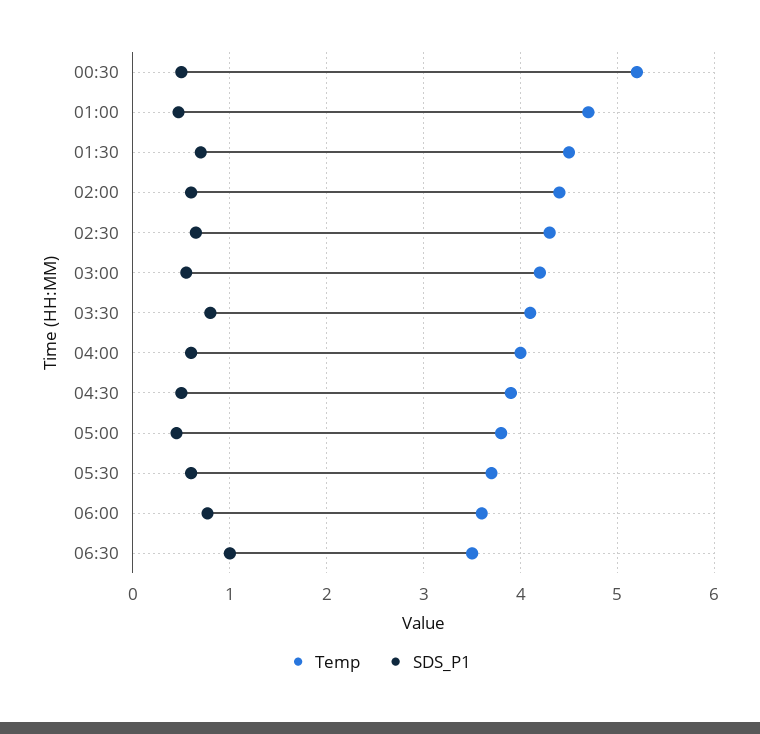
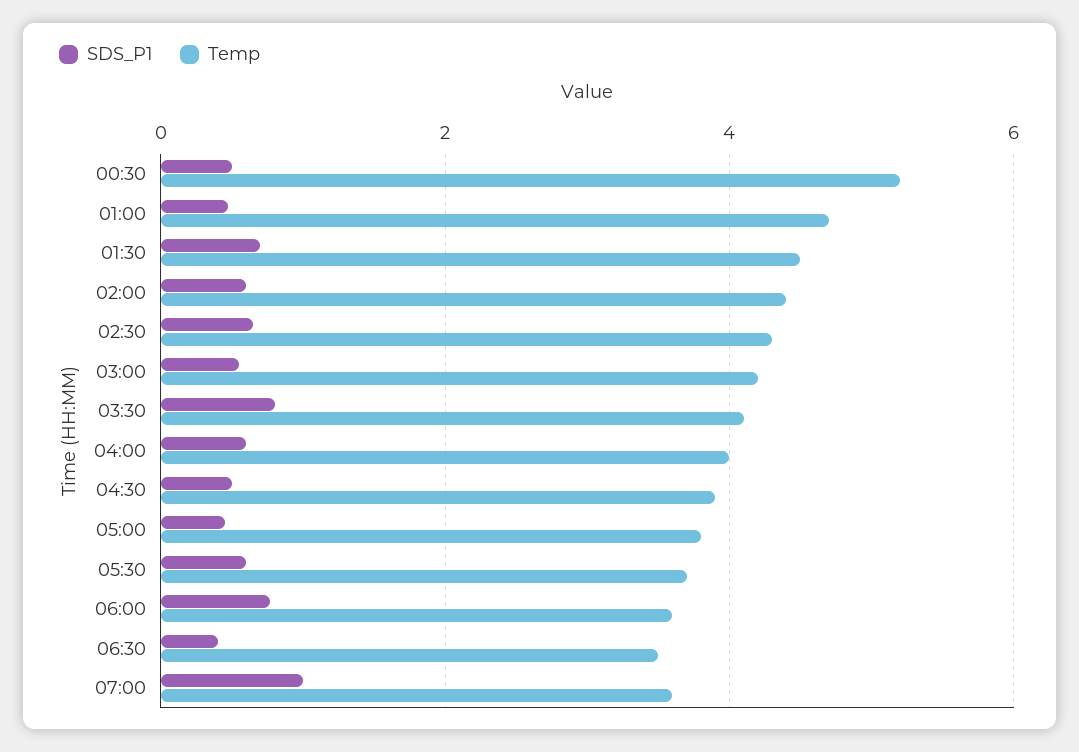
SDS_P1, 06:30: 1 -> 0.4
SDS_P1, 07:00: none -> 1
Temp, 07:00: none -> 3.6

